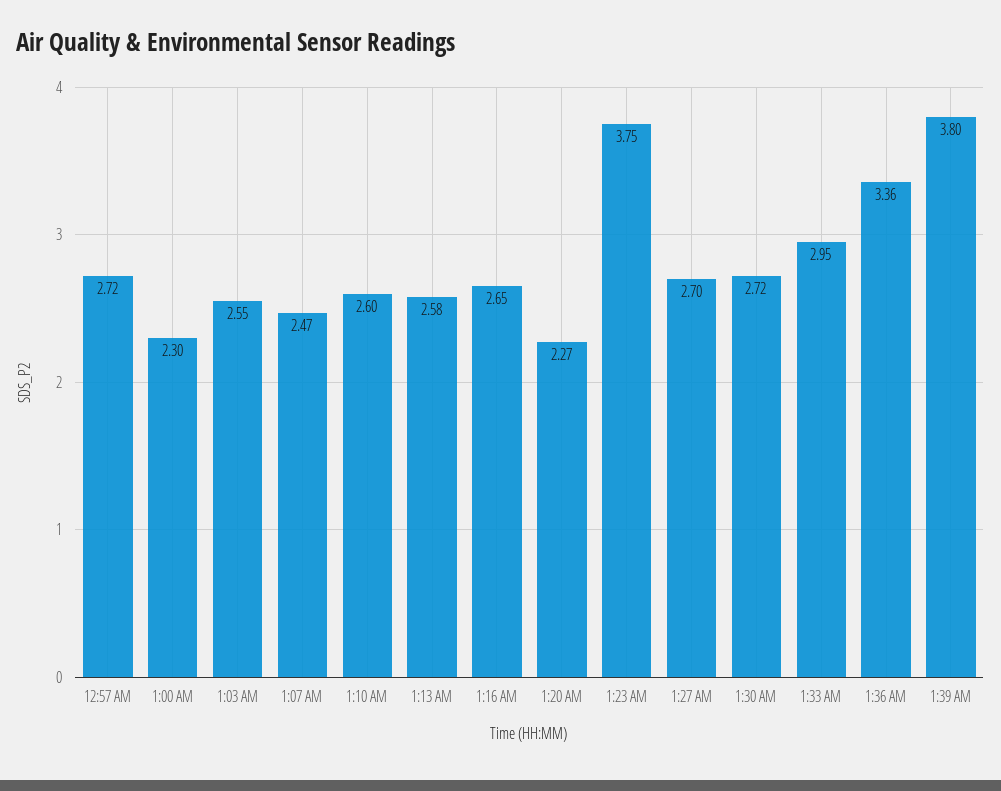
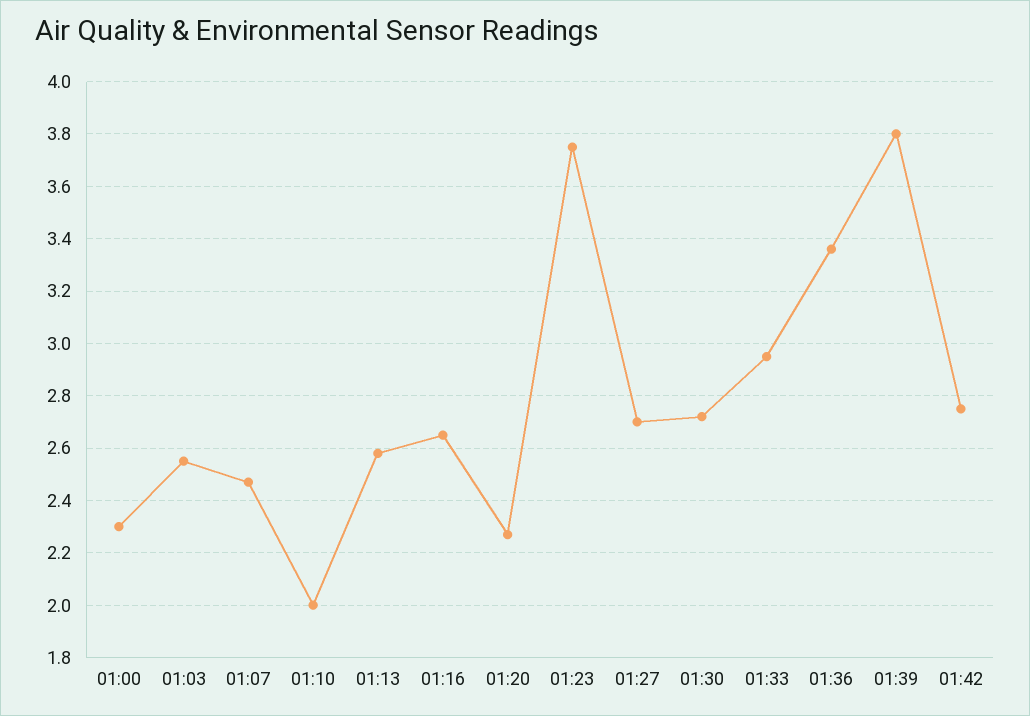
12:57 AM: 2.72 -> none
1:10 AM: 2.6 -> 2
01:42: none -> 2.75

